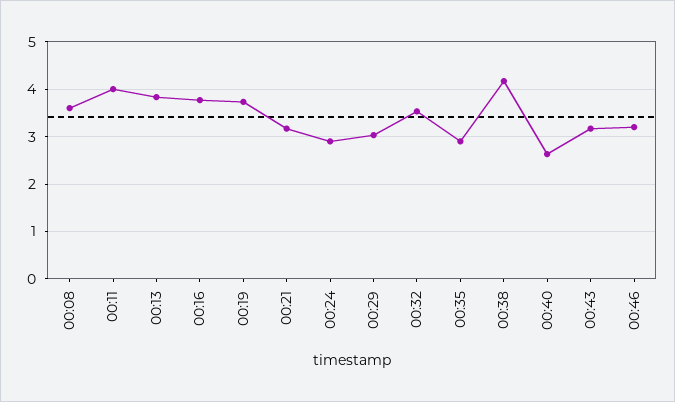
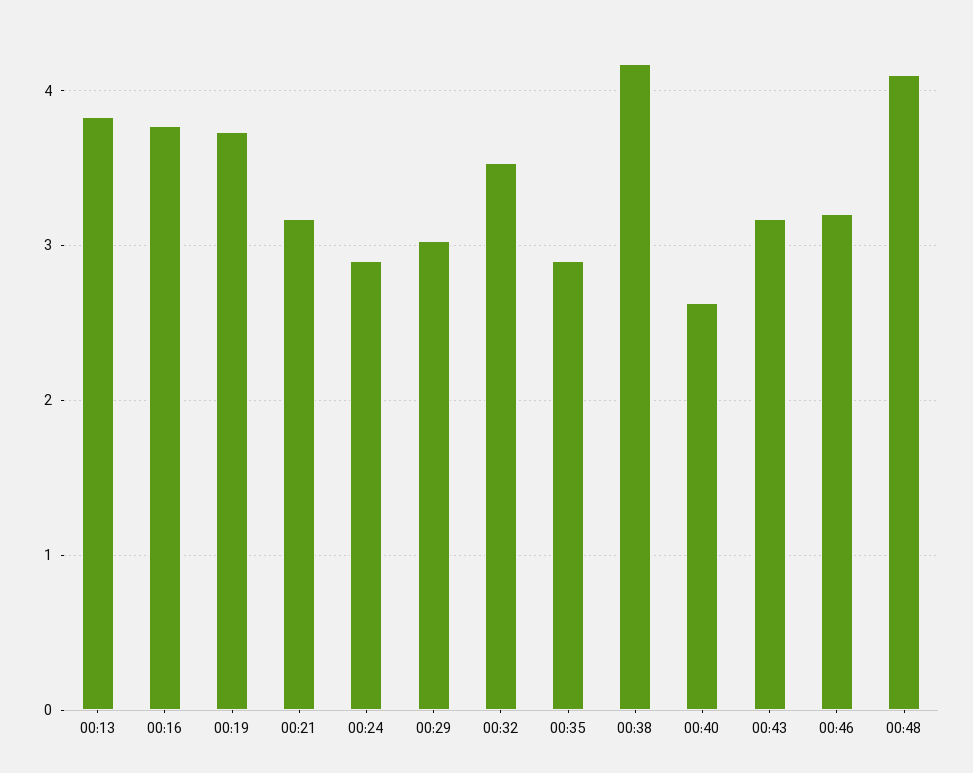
00:08: 3.6 -> none
00:11: 4 -> none
00:48: none -> 4.1

